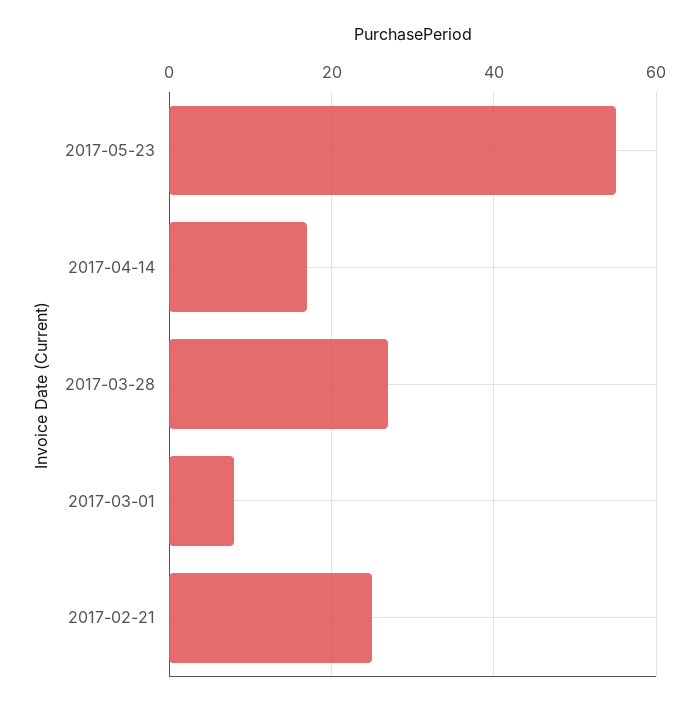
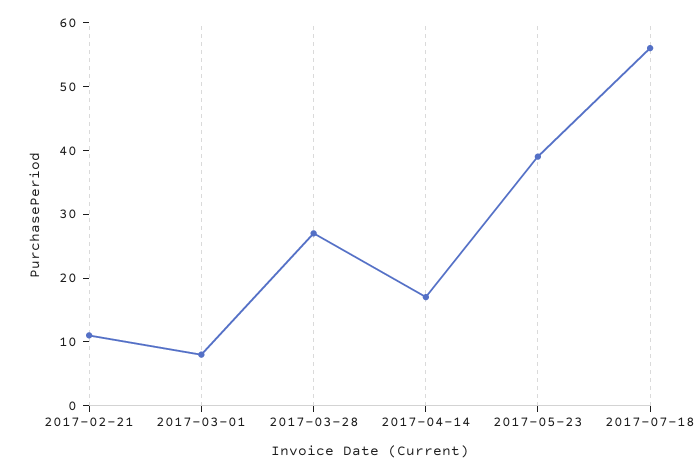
2017-05-23: 55 -> 40
2017-02-21: 25 -> 10
2017-07-18: none -> 55

